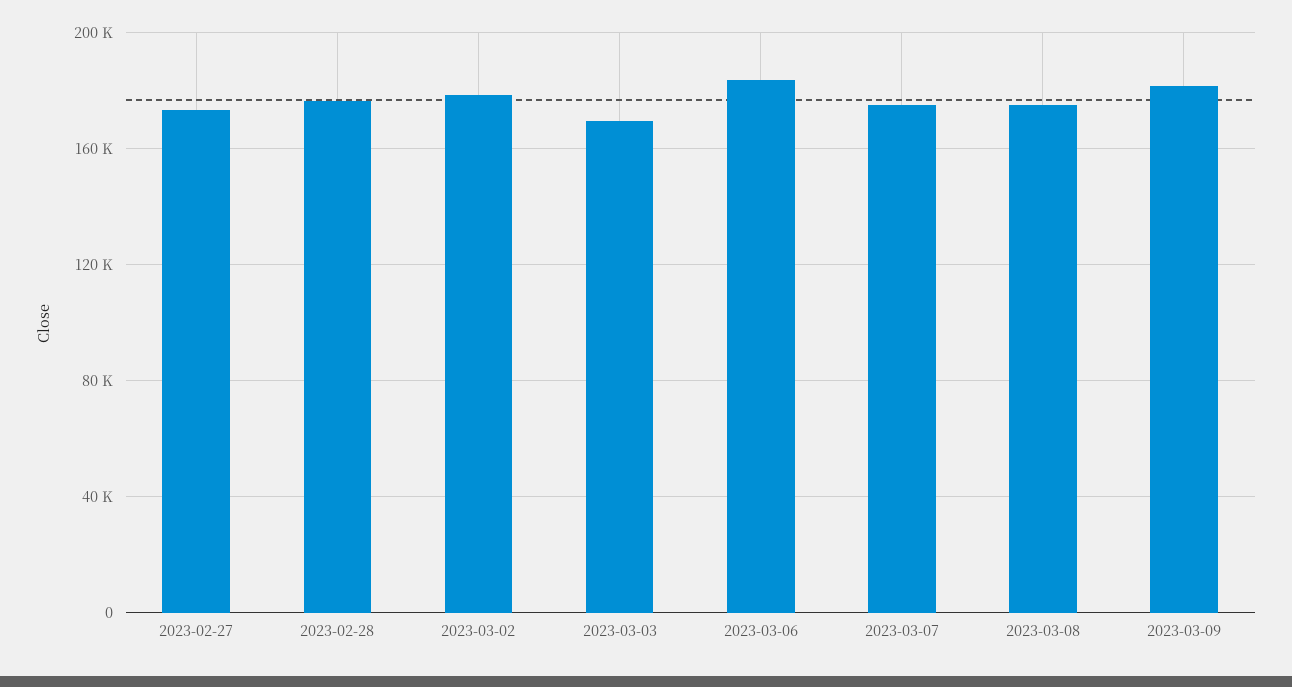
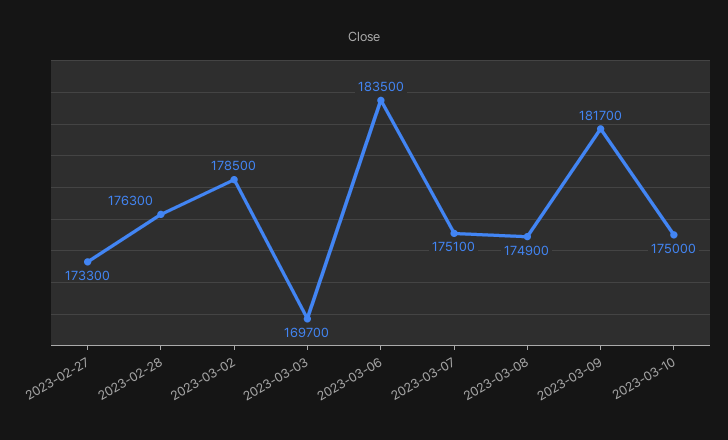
2023-03-10: none -> 175000

